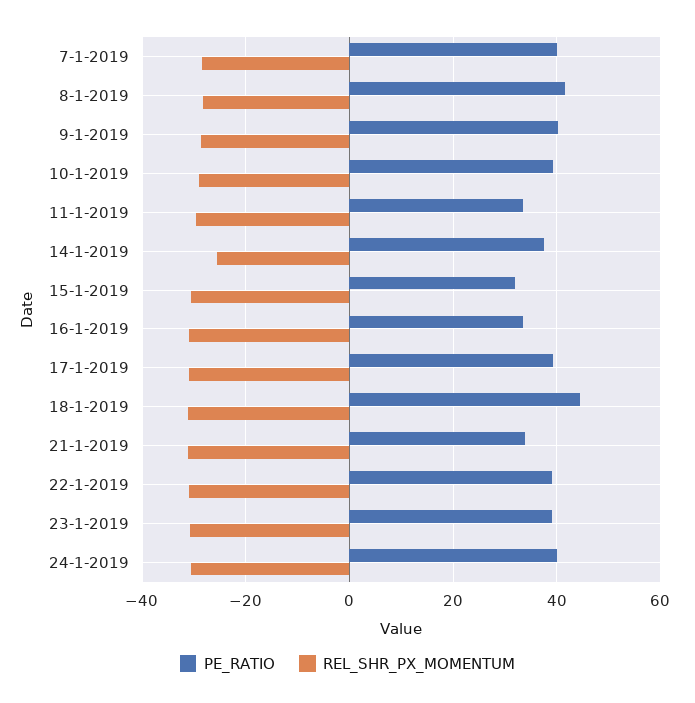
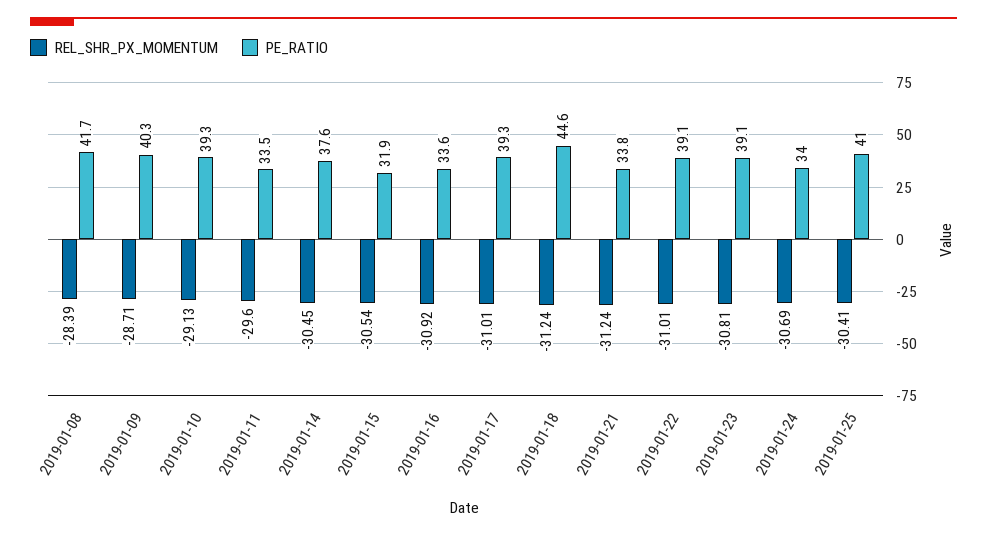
PE_RATIO, 7-1-2019: 40 -> none
REL_SHR_PX_MOMENTUM, 7-1-2019: -28 -> none
REL_SHR_PX_MOMENTUM, 14-1-2019: -26 -> -30.45
PE_RATIO, 24-1-2019: 40 -> 34
REL_SHR_PX_MOMENTUM, 2019-01-25: none -> -30.41
PE_RATIO, 2019-01-25: none -> 41

